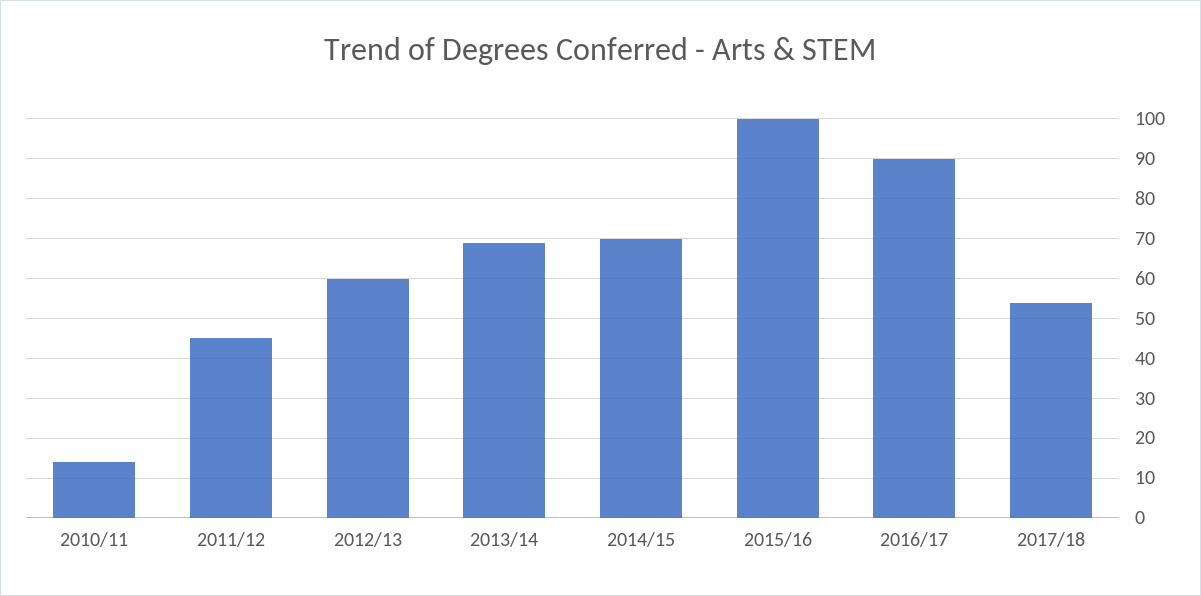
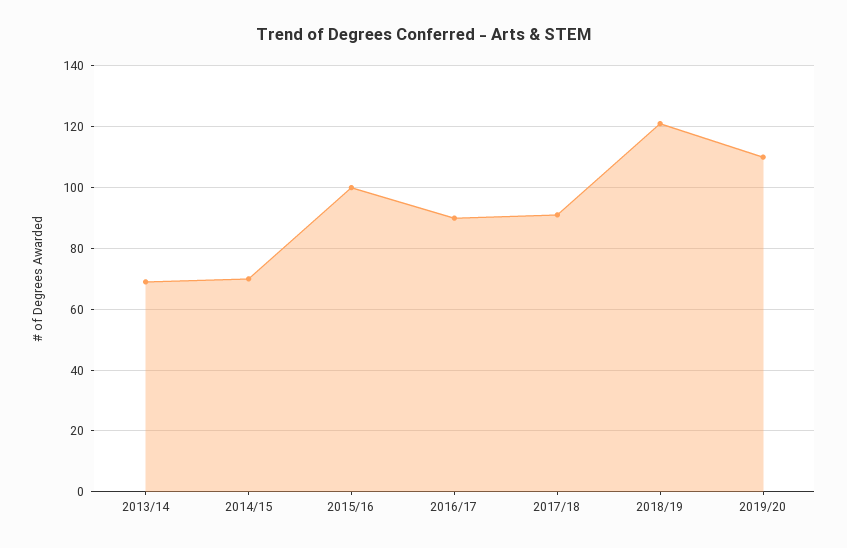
2010/11: 15 -> none
2011/12: 45 -> none
2012/13: 60 -> none
2017/18: 55 -> 90
2018/19: none -> 120
2019/20: none -> 110

